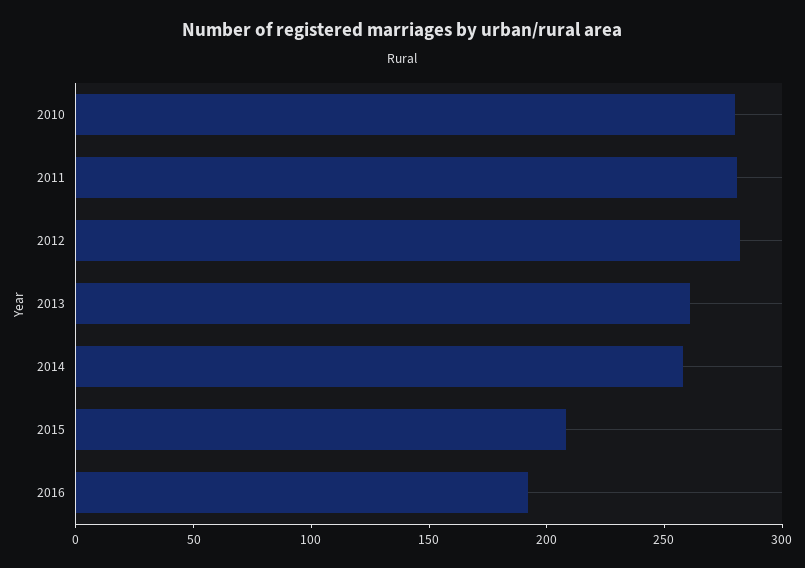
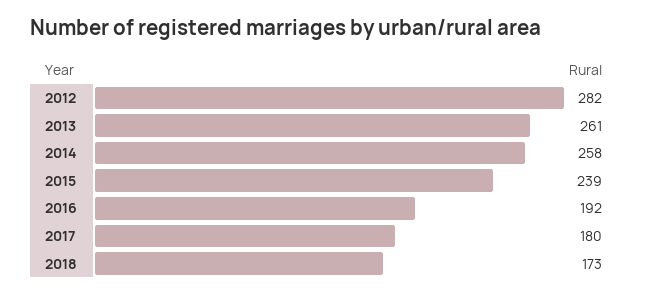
2010: 280 -> none
2011: 280 -> none
2015: 210 -> 239
2017: none -> 180
2018: none -> 173

